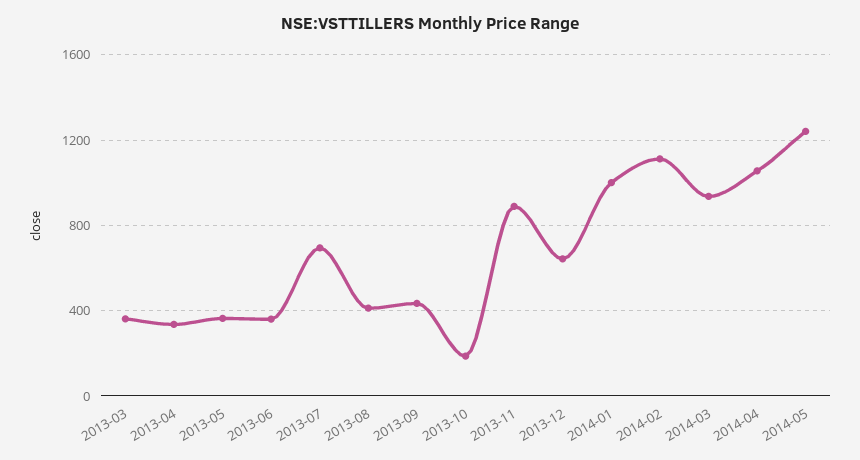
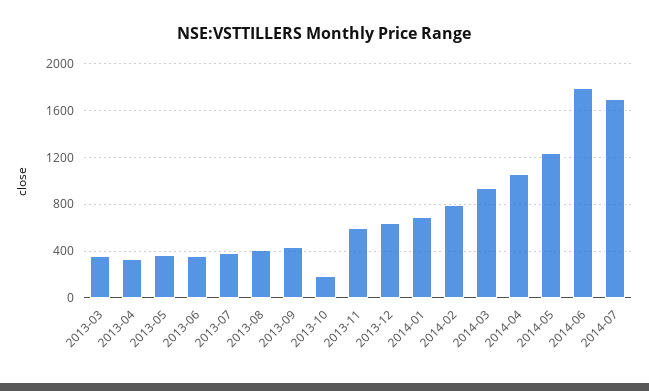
2013-07: 700 -> 400
2013-11: 900 -> 600
2014-01: 1000 -> 700
2014-02: 1100 -> 800
2014-06: none -> 1800
2014-07: none -> 1700

